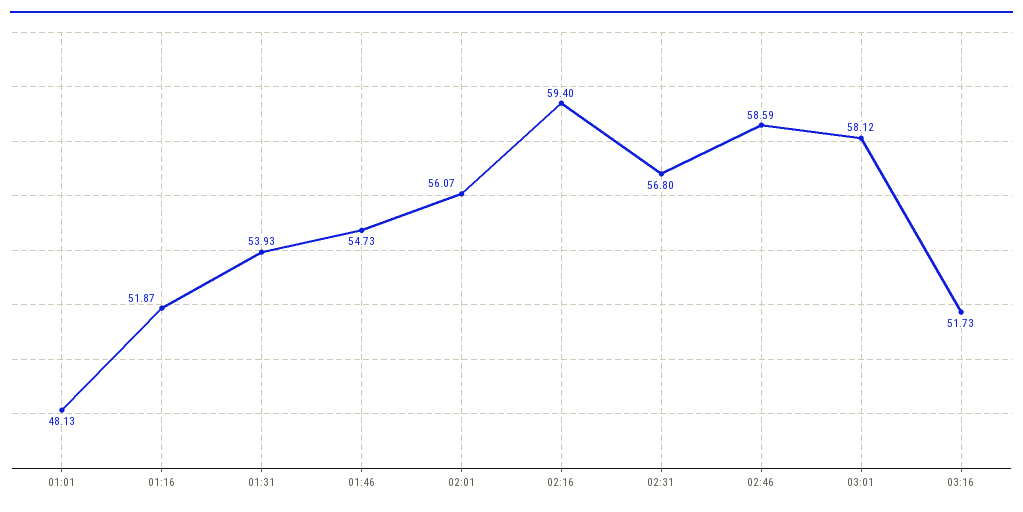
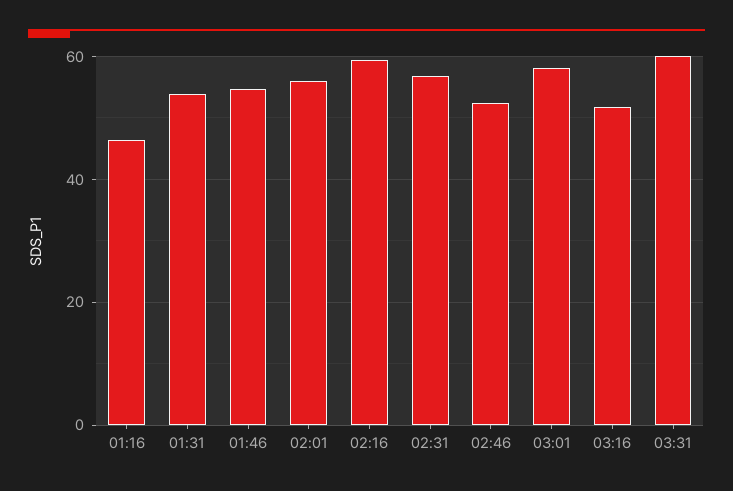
01:01: 48.13 -> none
01:16: 51.87 -> 46
02:46: 58.59 -> 52
03:31: none -> 60

